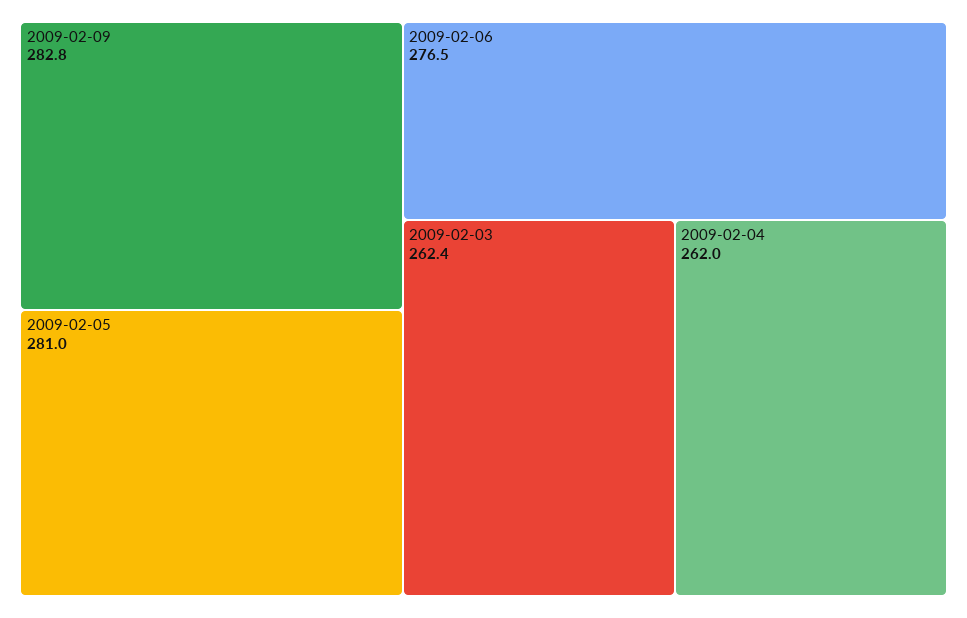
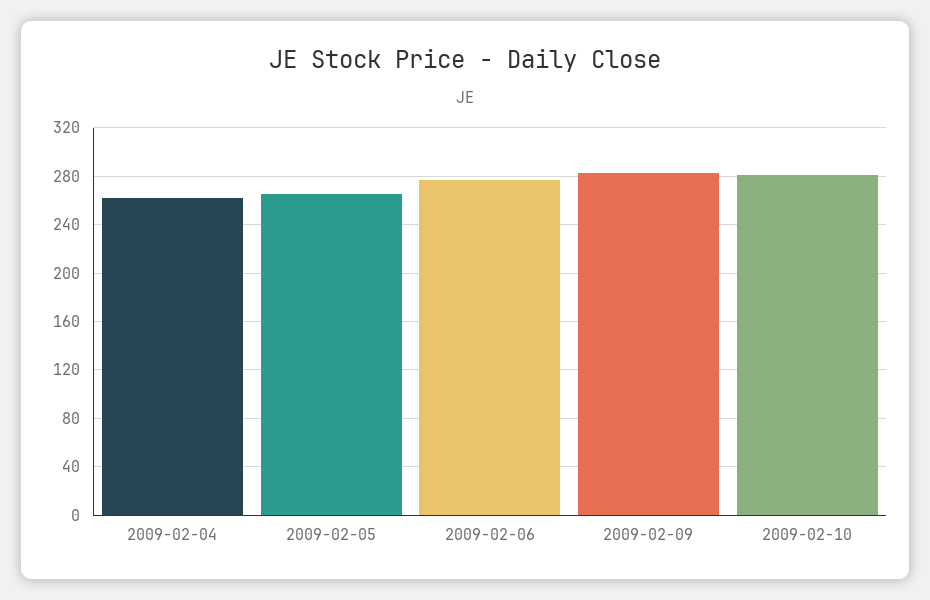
2009-02-05: 281 -> 265
2009-02-03: 262.4 -> none
2009-02-10: none -> 280

